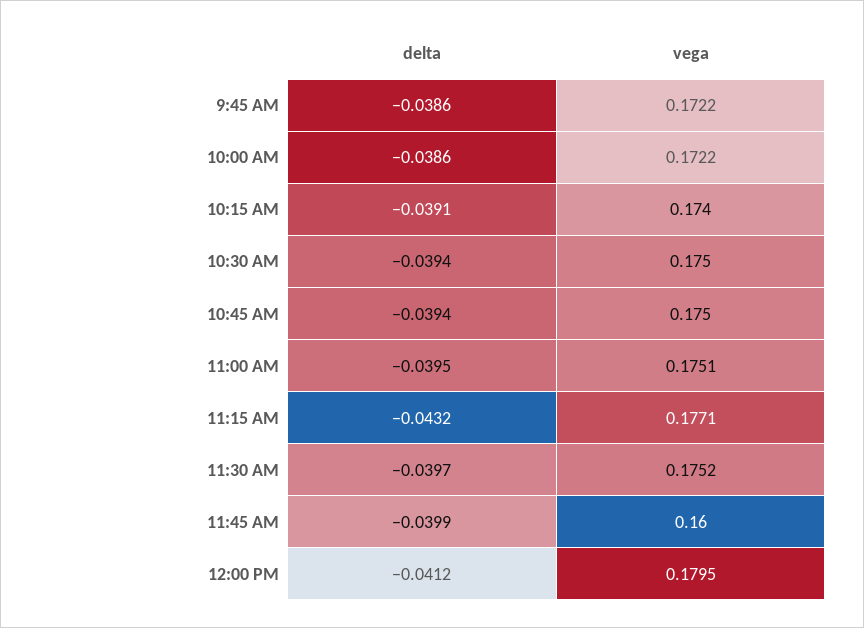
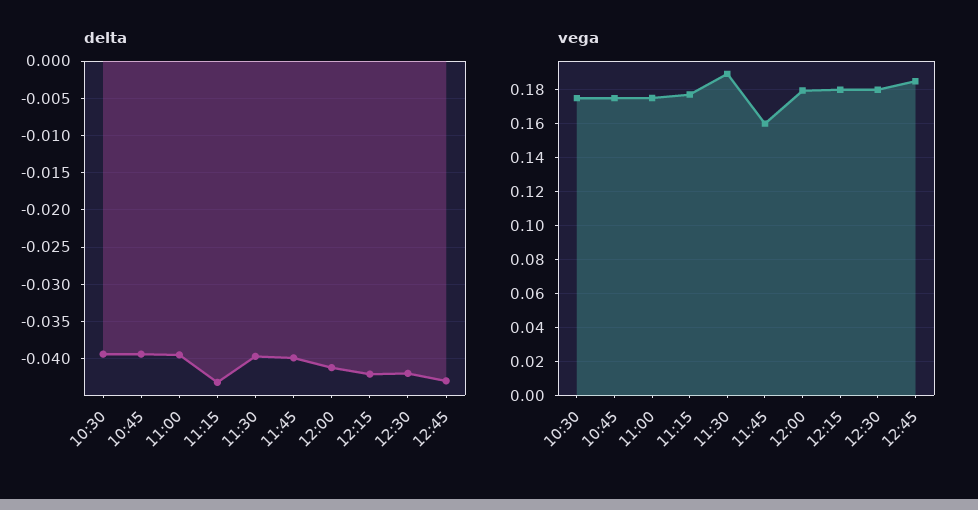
delta, 9:45 AM: -0.0386 -> none
vega, 9:45 AM: 0.1722 -> none
delta, 10:00 AM: -0.0386 -> none
vega, 10:00 AM: 0.1722 -> none
delta, 10:15 AM: -0.0391 -> none
vega, 10:15 AM: 0.174 -> none
vega, 11:30 AM: 0.1752 -> 0.19
delta, 12:15: none -> -0.042
delta, 12:30: none -> -0.042
delta, 12:45: none -> -0.043
vega, 12:15: none -> 0.18
vega, 12:30: none -> 0.18
vega, 12:45: none -> 0.185

